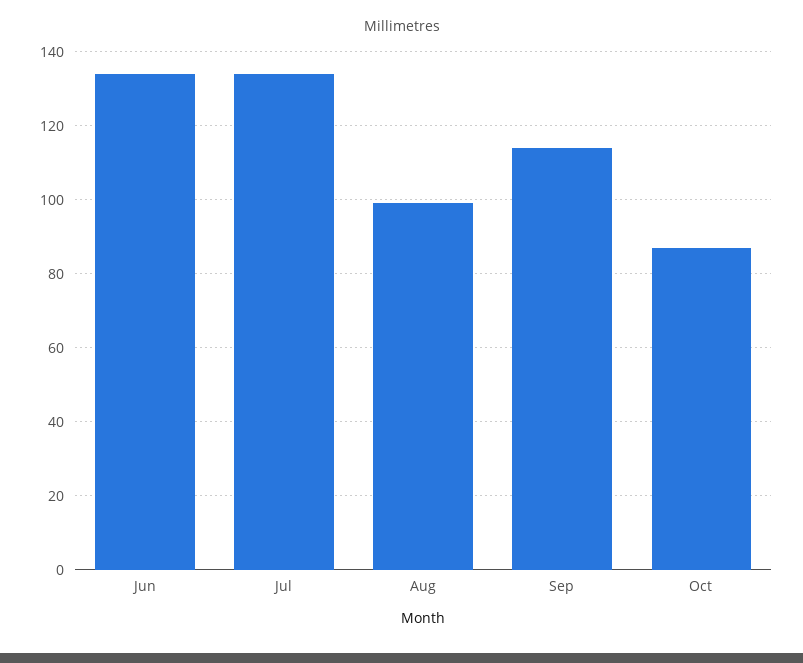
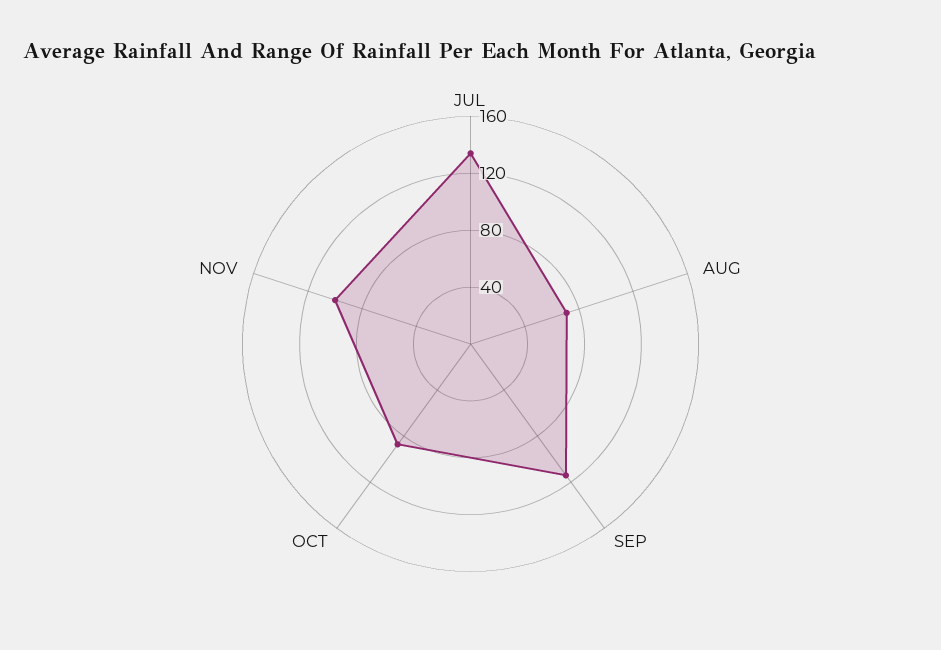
Jun: 135 -> none
Aug: 100 -> 70
NOV: none -> 100

